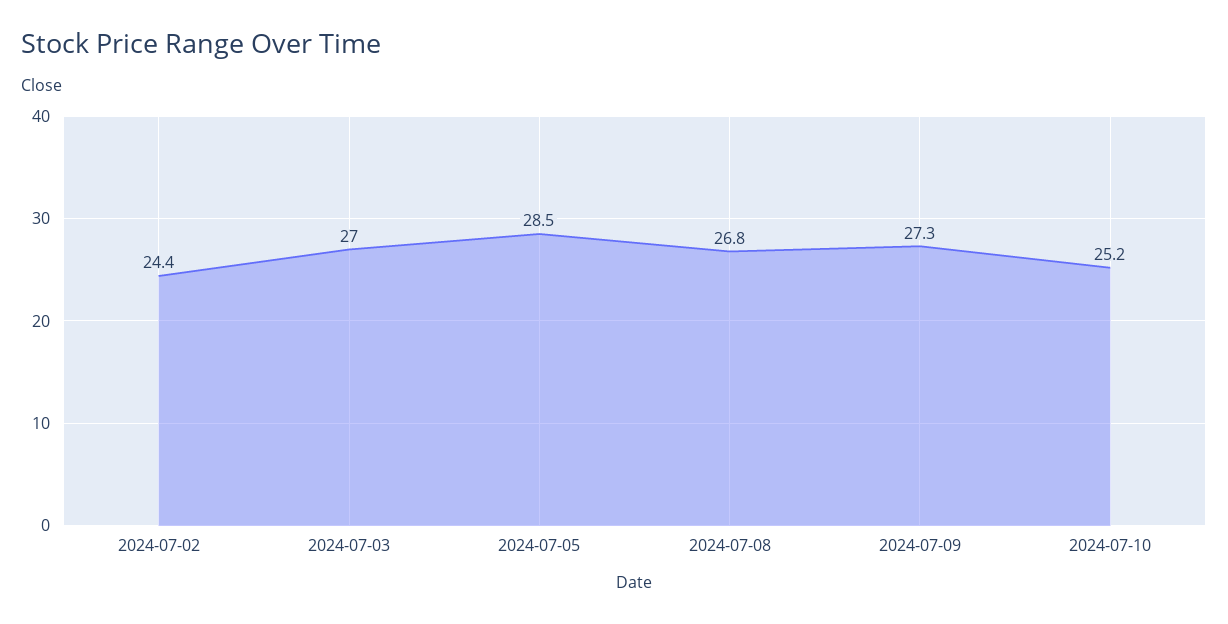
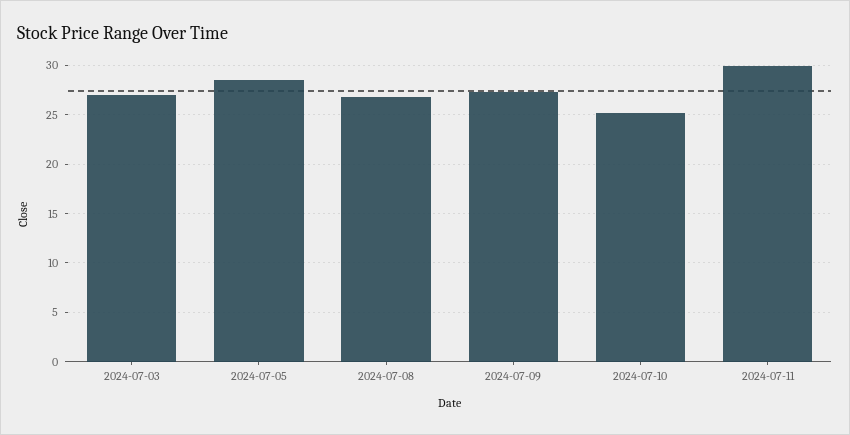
2024-07-02: 24.4 -> none
2024-07-11: none -> 30

